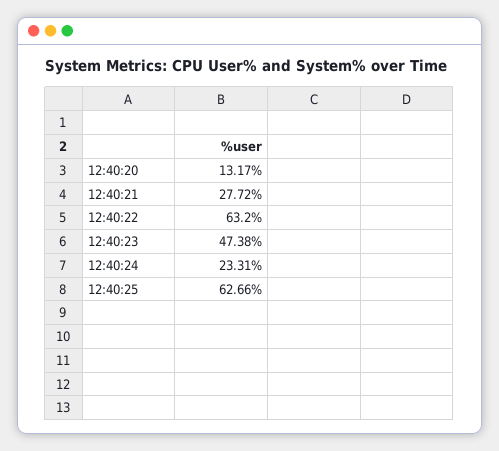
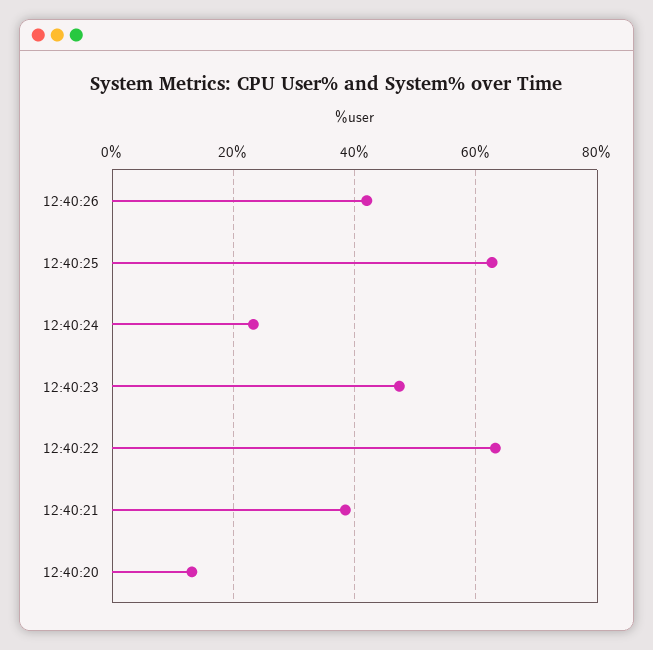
12:40:21: 27.72 -> 38
12:40:26: none -> 42

